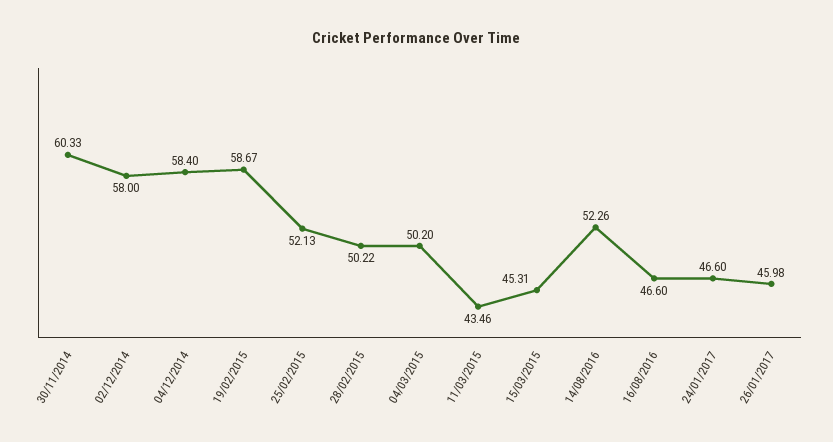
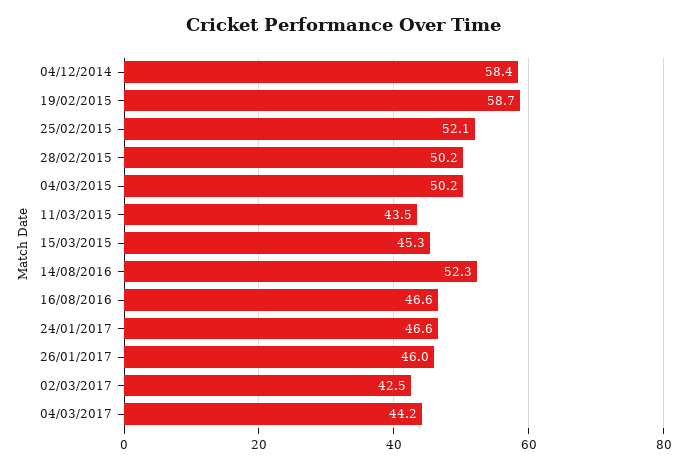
30/11/2014: 60.33 -> none
02/12/2014: 58 -> none
02/03/2017: none -> 42.5
04/03/2017: none -> 44.2

